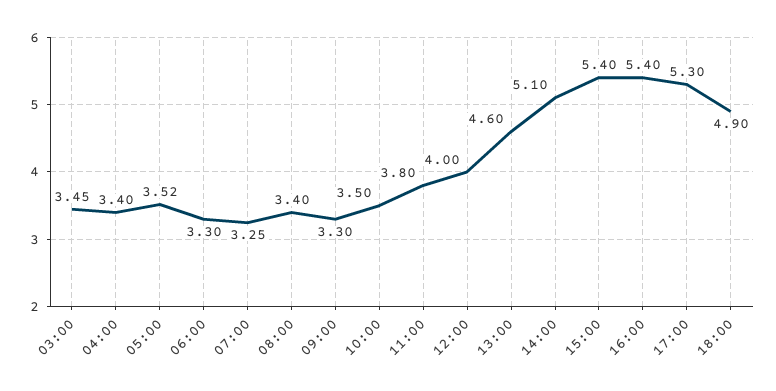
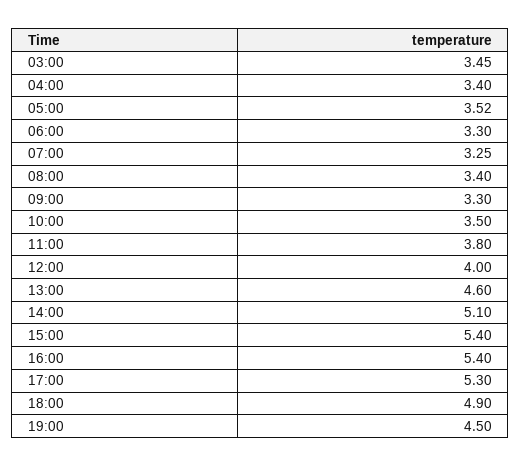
19:00: none -> 4.5

